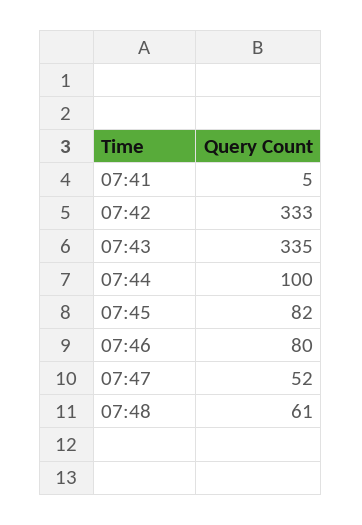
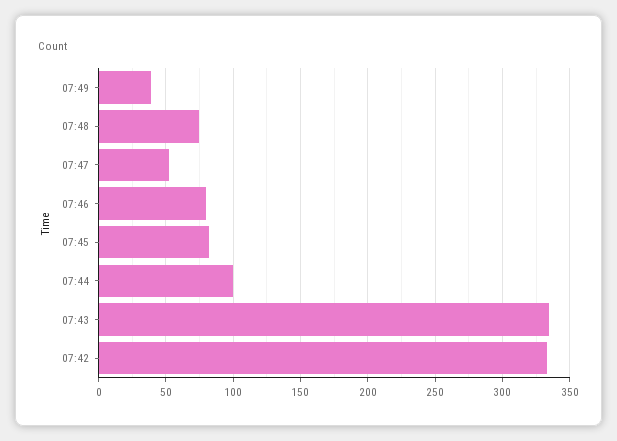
07:41: 5 -> none
07:48: 61 -> 75
07:49: none -> 40

